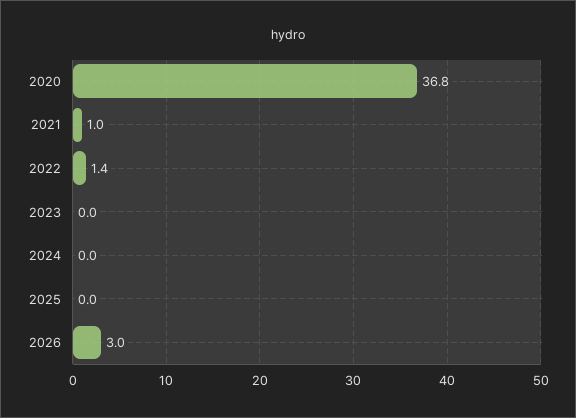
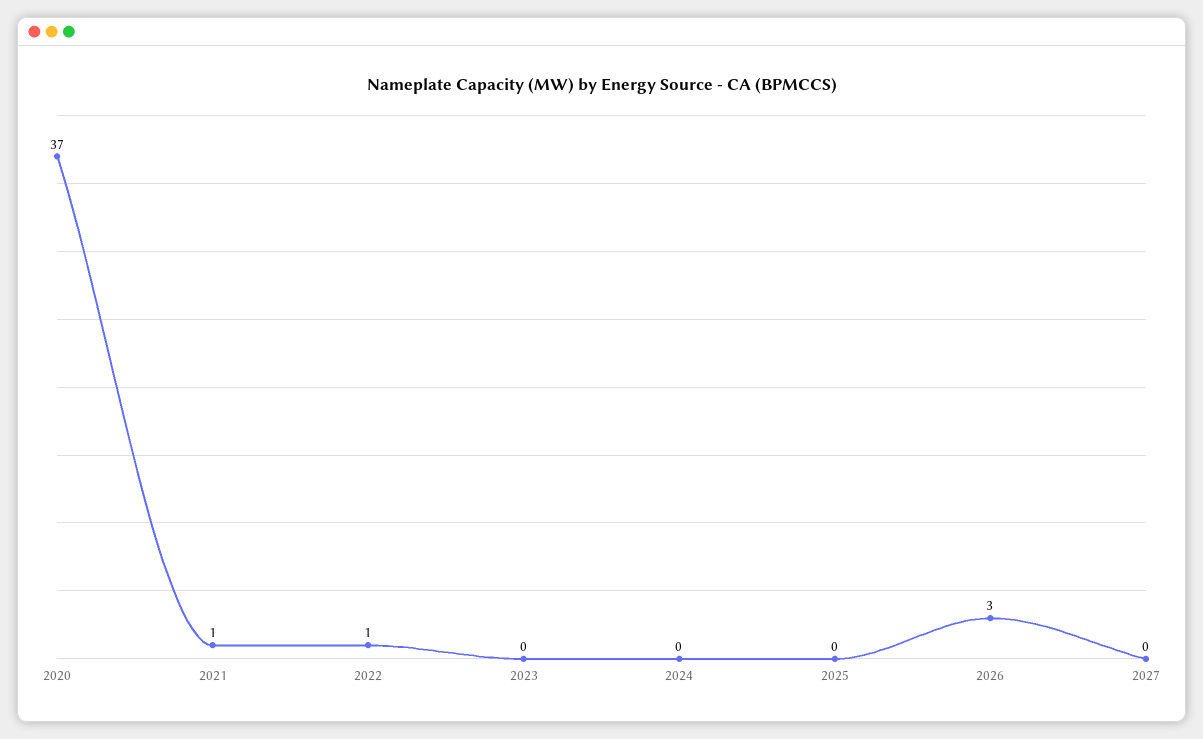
2027: none -> 0

